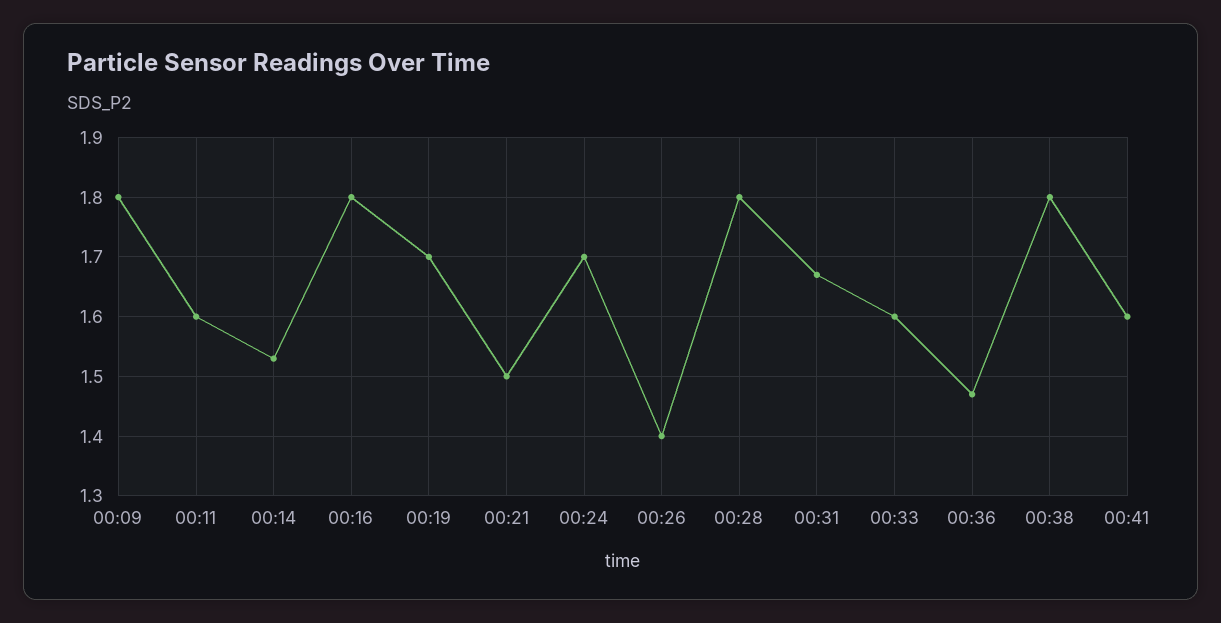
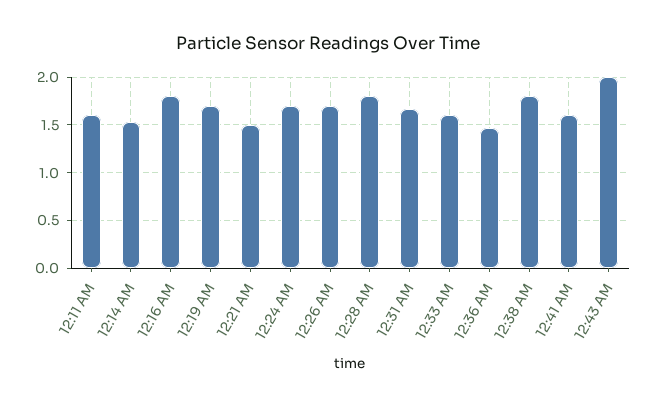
00:09: 1.8 -> none
00:26: 1.4 -> 1.7
12:43 AM: none -> 2

